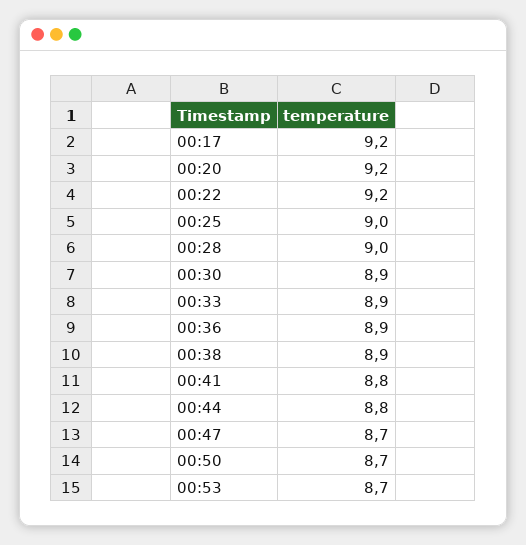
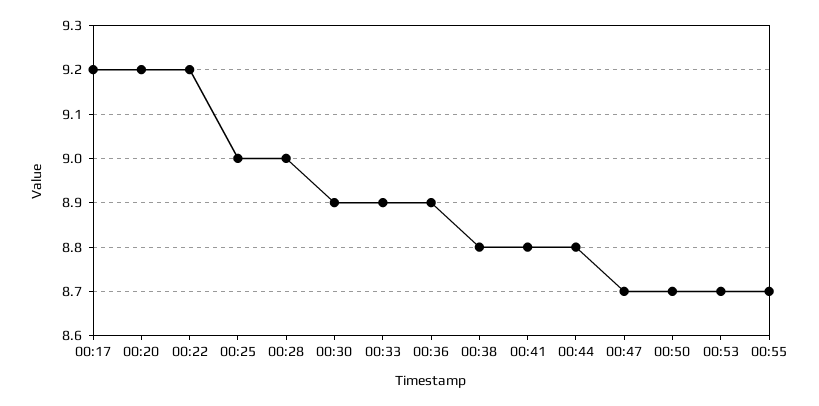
00:38: 8.9 -> 8.8
00:55: none -> 8.7

